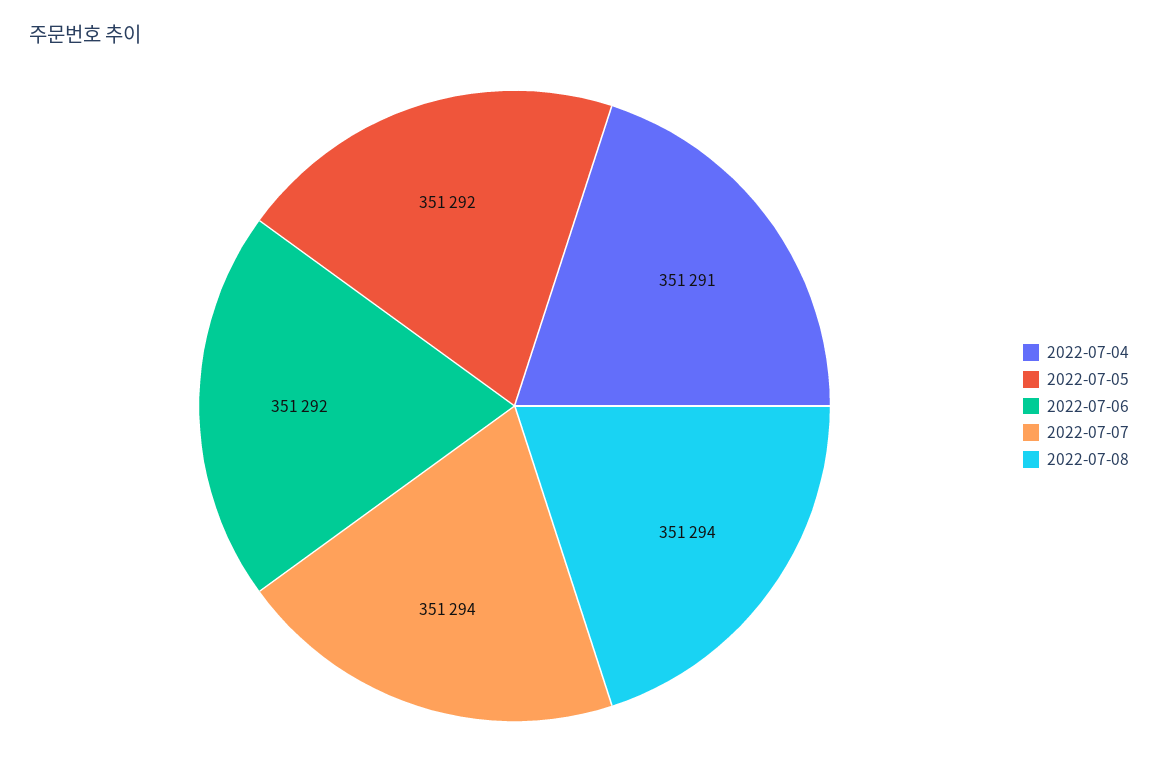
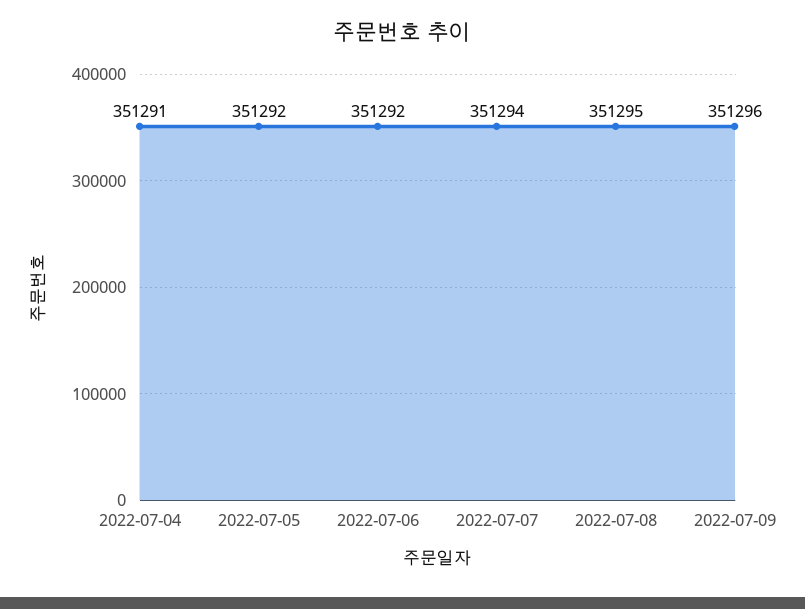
2022-07-08: 351294 -> 351295
2022-07-09: none -> 351296

